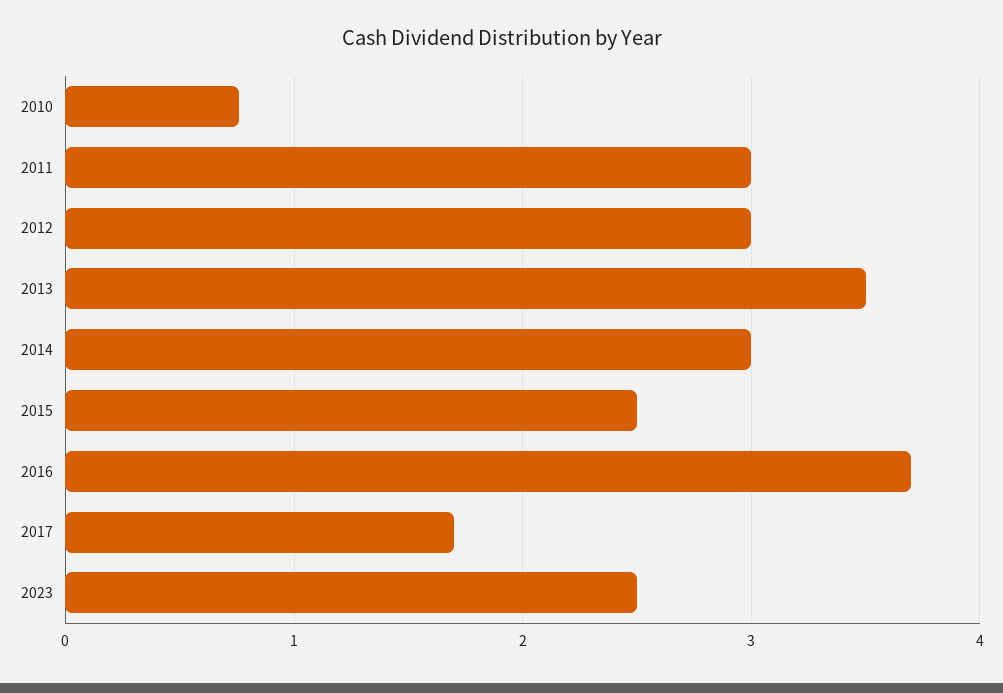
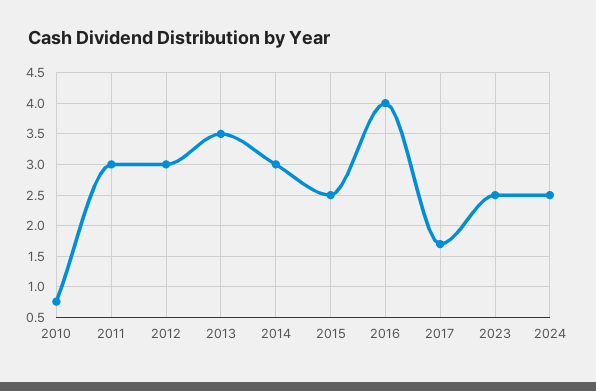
2016: 3.7 -> 4
2024: none -> 2.5

